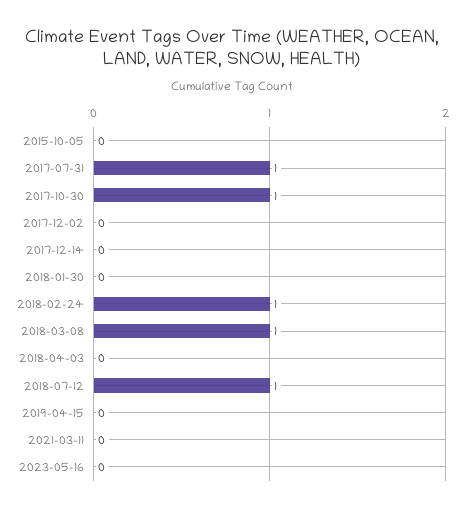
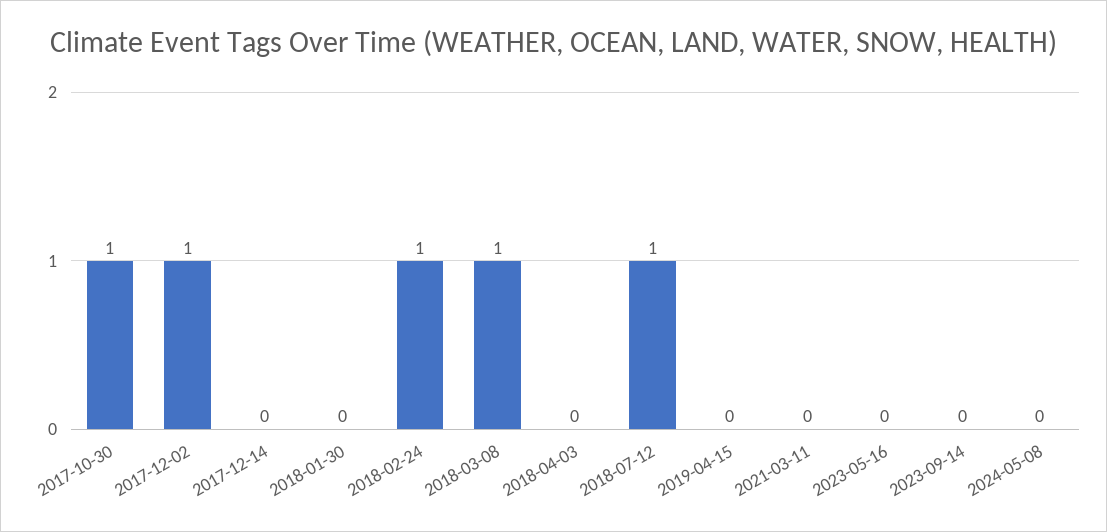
2015-10-05: 0 -> none
2017-07-31: 1 -> none
2017-12-02: 0 -> 1
2023-09-14: none -> 0
2024-05-08: none -> 0

